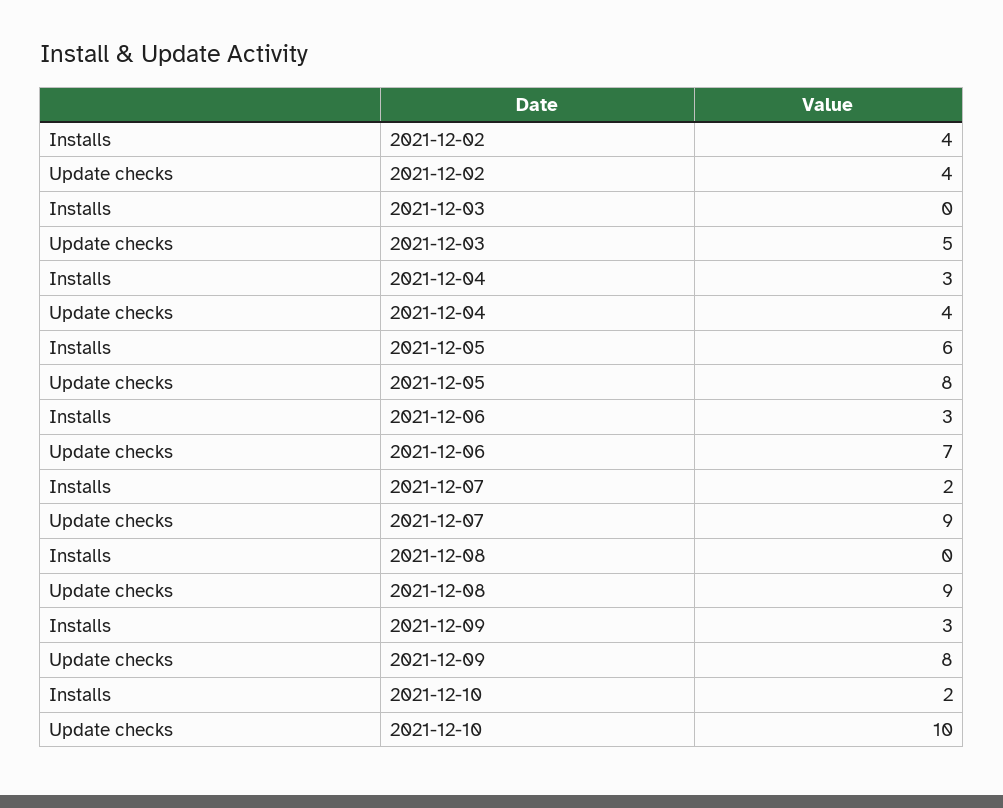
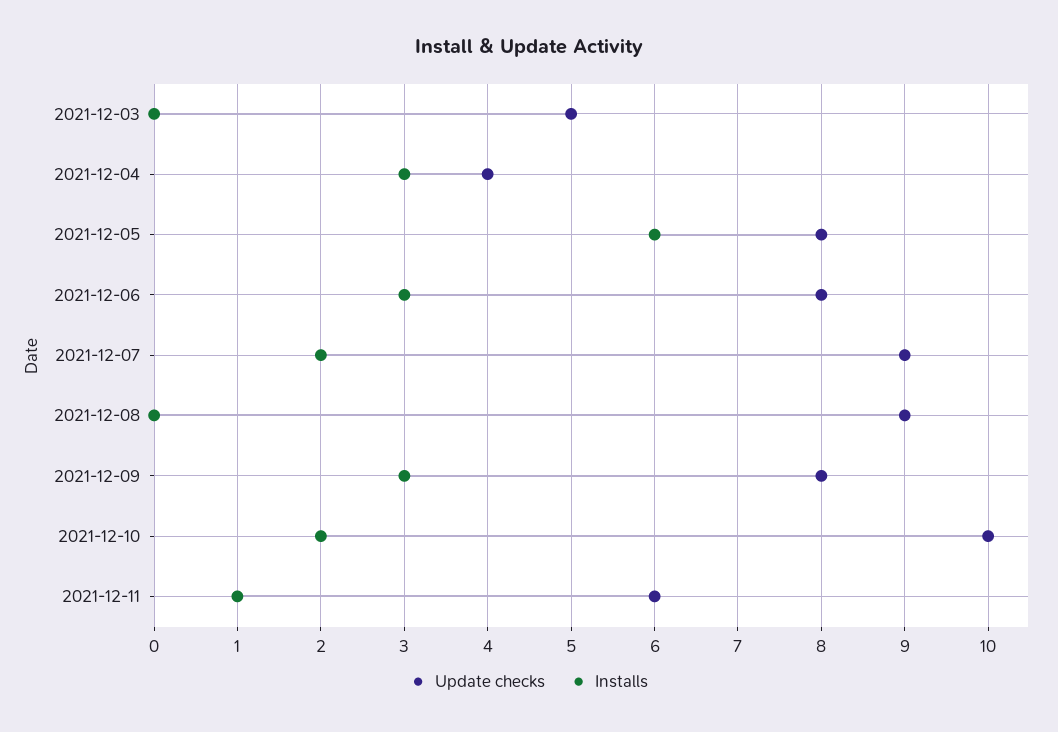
Installs, 2021-12-02: 4 -> none
Update checks, 2021-12-02: 4 -> none
Update checks, 2021-12-06: 7 -> 8
Update checks, 2021-12-11: none -> 6
Installs, 2021-12-11: none -> 1

